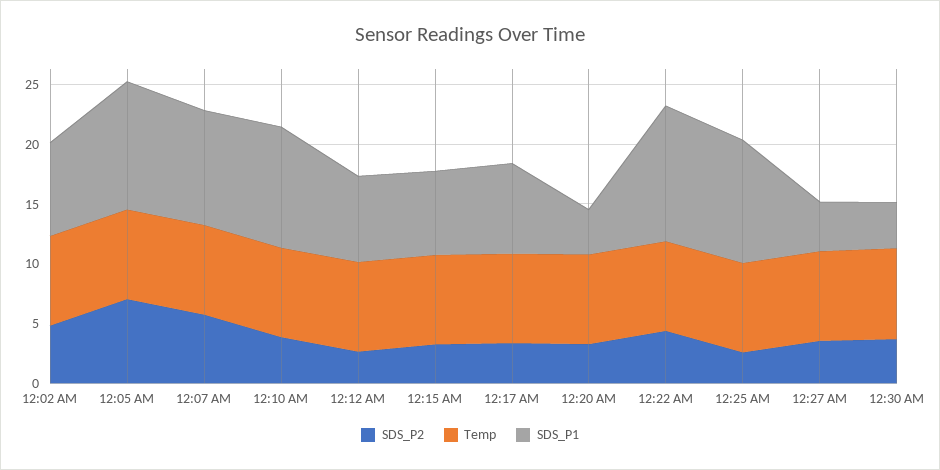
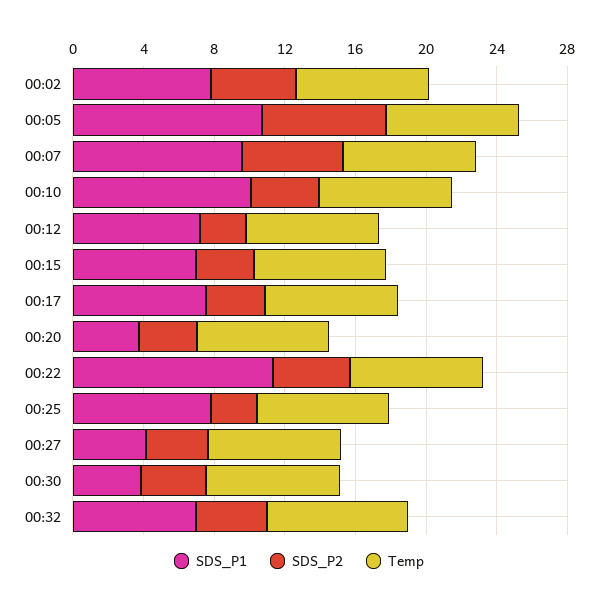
SDS_P1, 12:25 AM: 10 -> 8
SDS_P1, 00:32: none -> 7
SDS_P2, 00:32: none -> 4
Temp, 00:32: none -> 8

